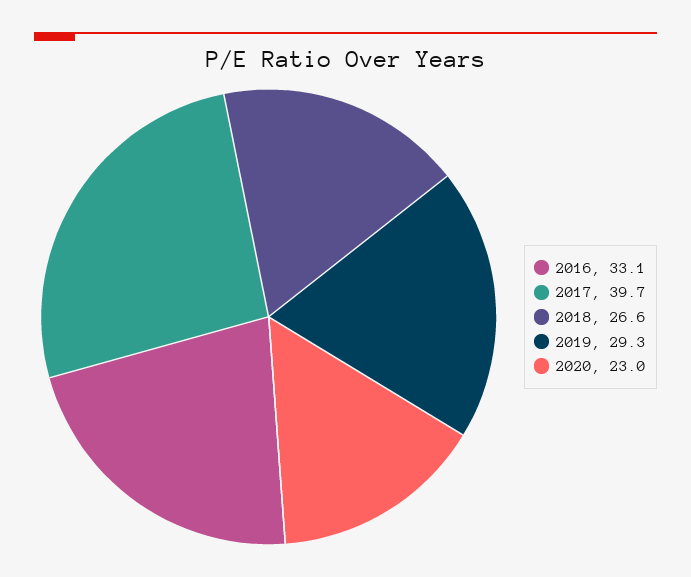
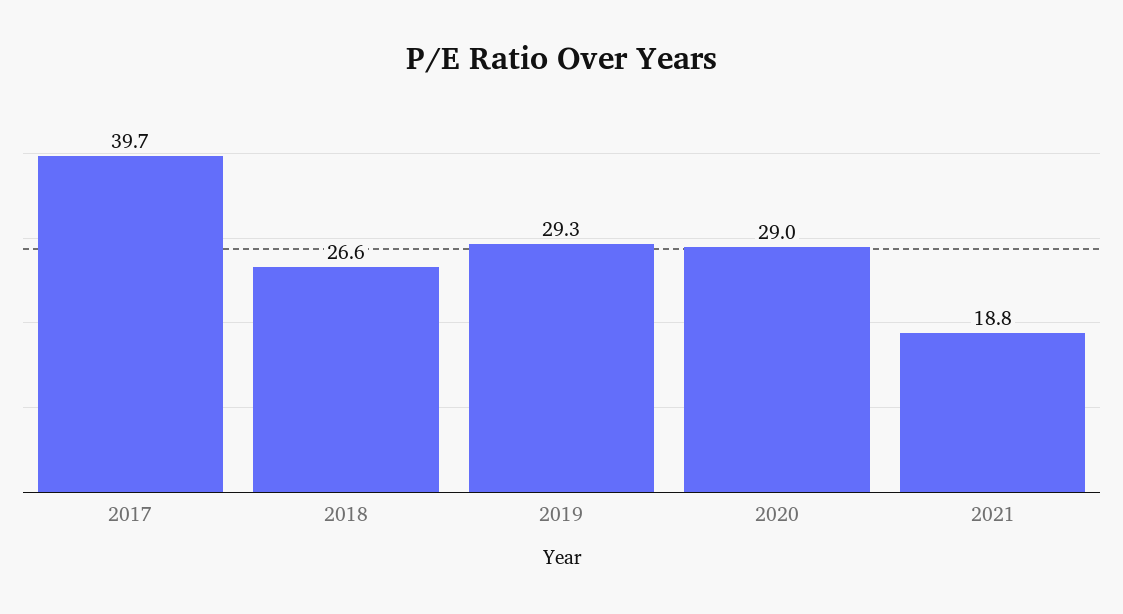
2016: 33.1 -> none
2020: 23 -> 29
2021: none -> 18.8

